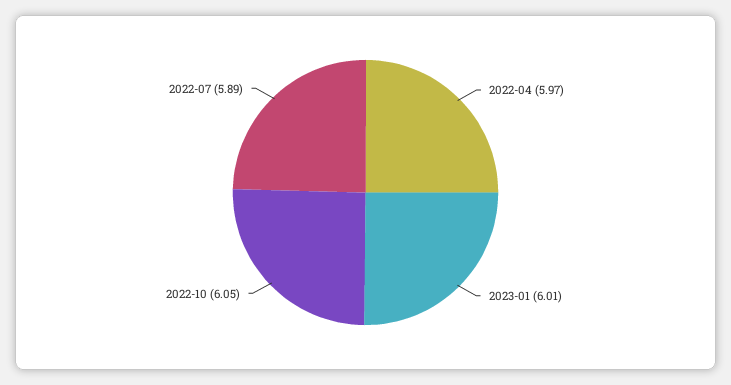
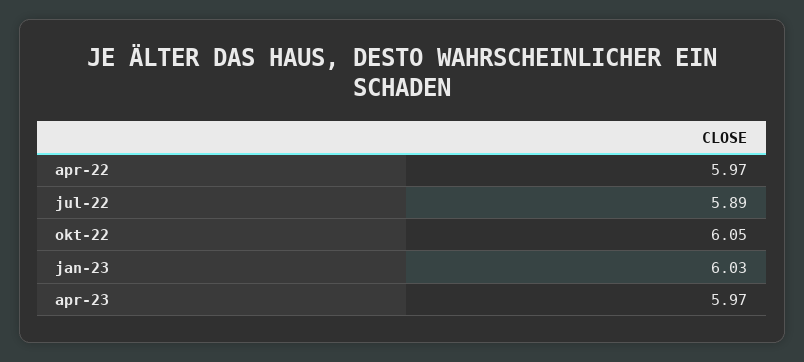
2023-01: 6.01 -> 6.03
apr-23: none -> 5.97

